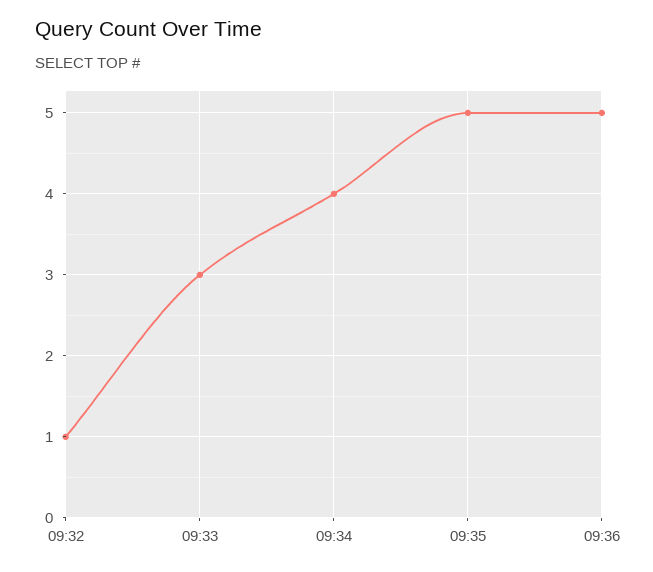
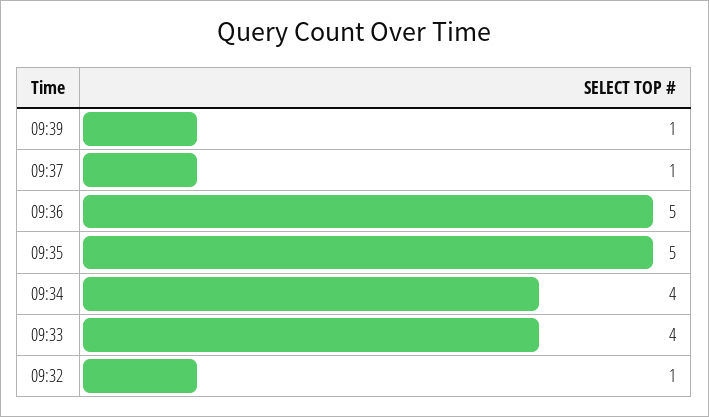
09:33: 3 -> 4
09:39: none -> 1
09:37: none -> 1

